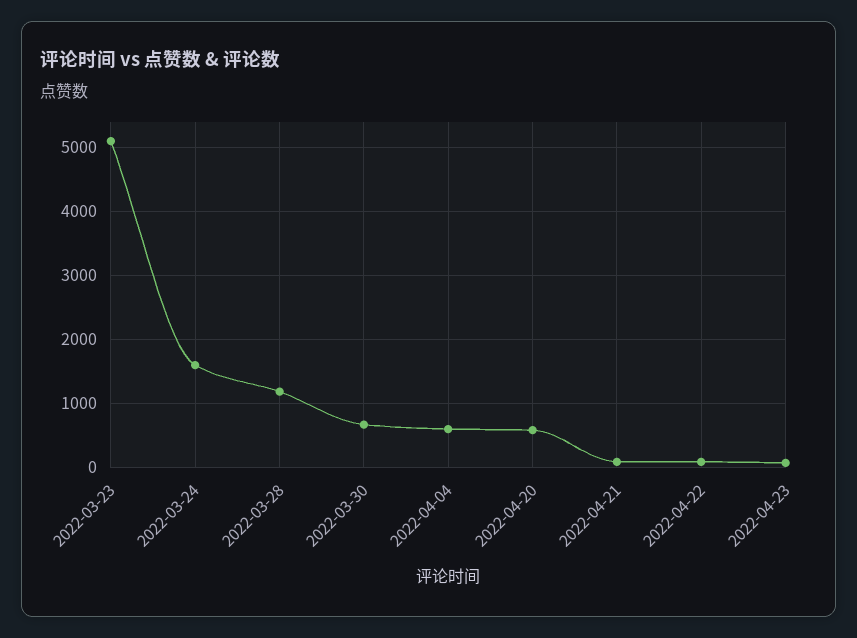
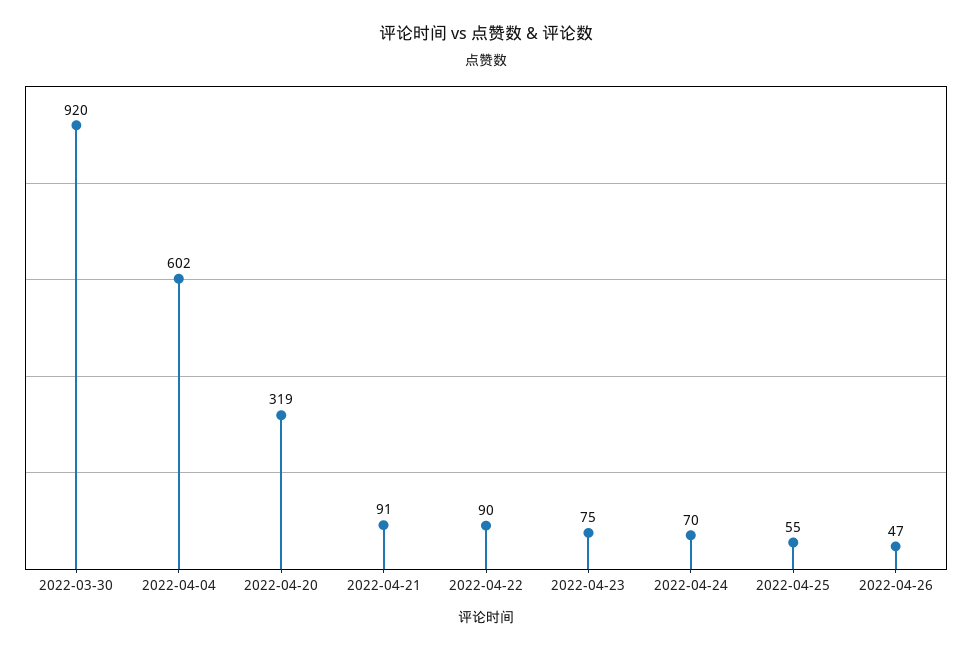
2022-03-23: 5100 -> none
2022-03-24: 1600 -> none
2022-03-28: 1200 -> none
2022-03-30: 700 -> 920
2022-04-20: 600 -> 319
2022-04-24: none -> 70
2022-04-25: none -> 55
2022-04-26: none -> 47

